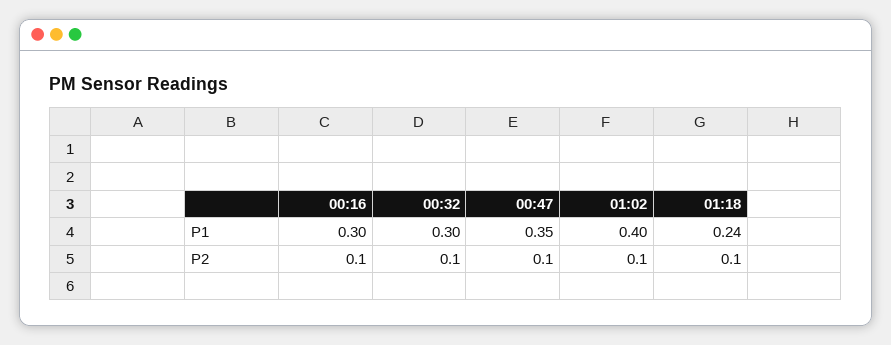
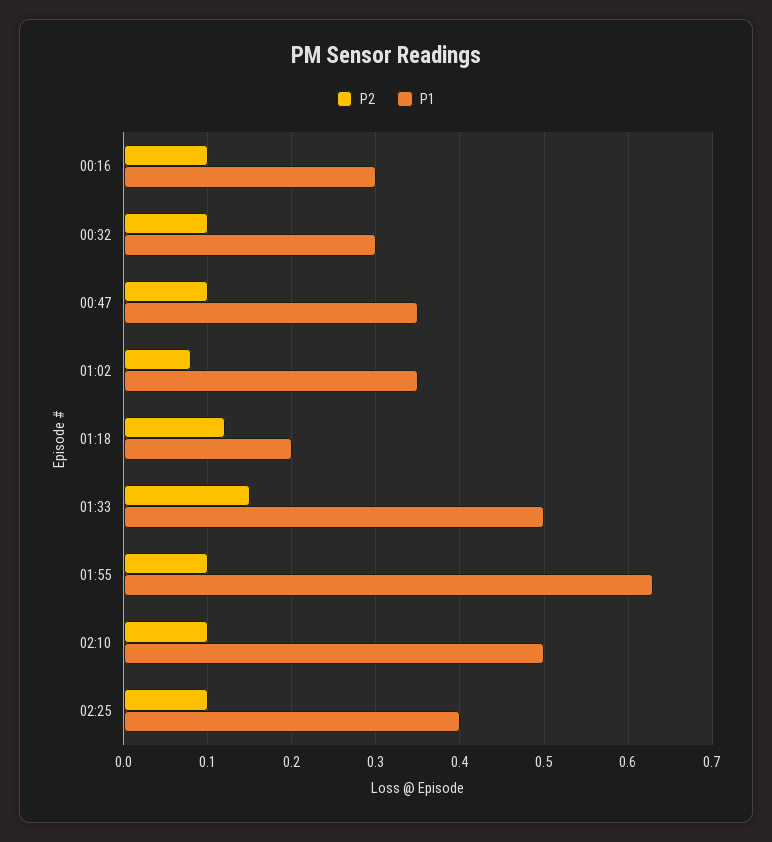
P1, 01:02: 0.4 -> 0.35
P1, 01:18: 0.24 -> 0.2
P2, 01:02: 0.1 -> 0.08
P2, 01:18: 0.1 -> 0.12
P2, 01:33: none -> 0.15
P1, 01:33: none -> 0.5
P2, 01:55: none -> 0.1
P1, 01:55: none -> 0.63
P2, 02:10: none -> 0.1
P1, 02:10: none -> 0.5
P2, 02:25: none -> 0.1
P1, 02:25: none -> 0.4

